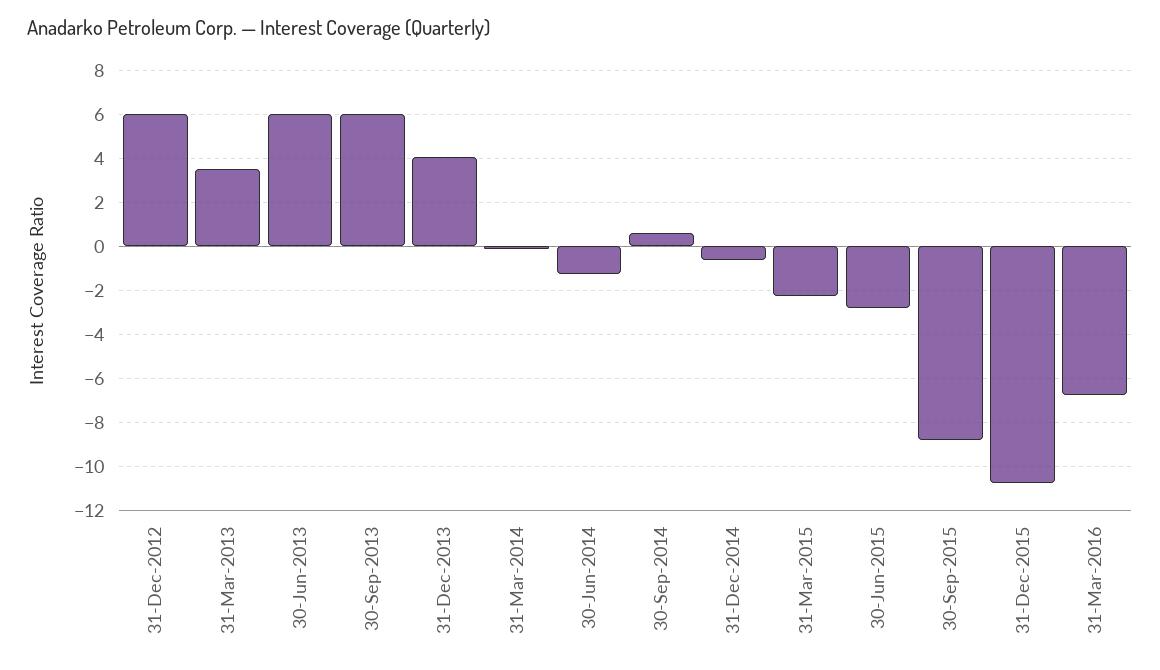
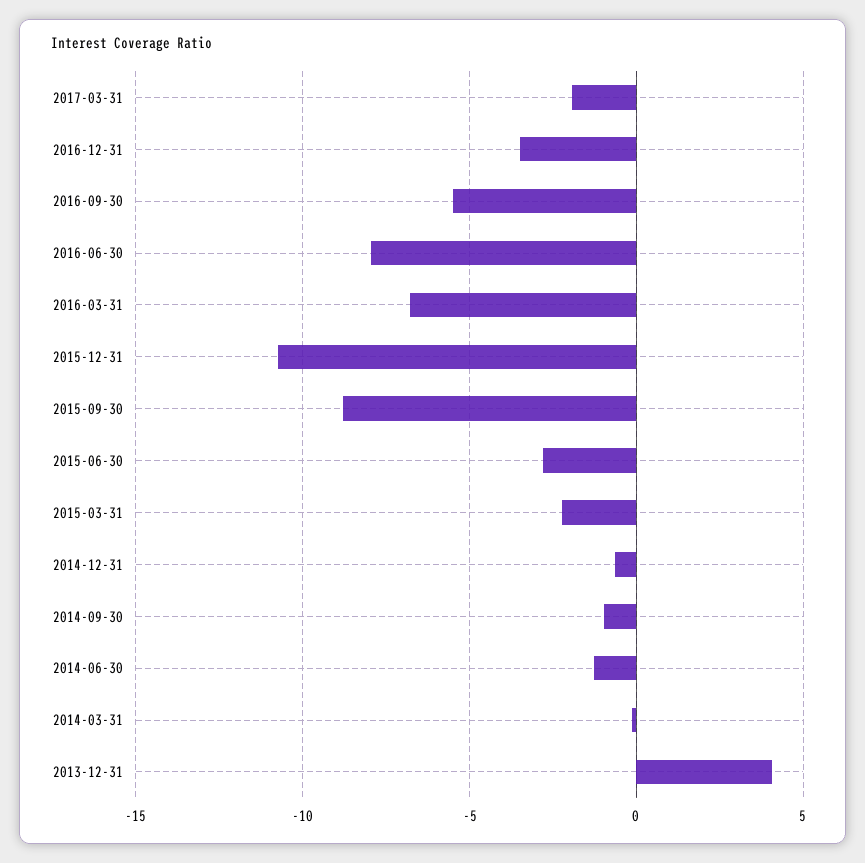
31-Dec-2012: 6 -> none
31-Mar-2013: 3.5 -> none
30-Jun-2013: 6 -> none
30-Sep-2013: 6 -> none
30-Sep-2014: 0.5 -> -1
2017-03-31: none -> -2
2016-12-31: none -> -3.5
2016-09-30: none -> -5.5
2016-06-30: none -> -8

